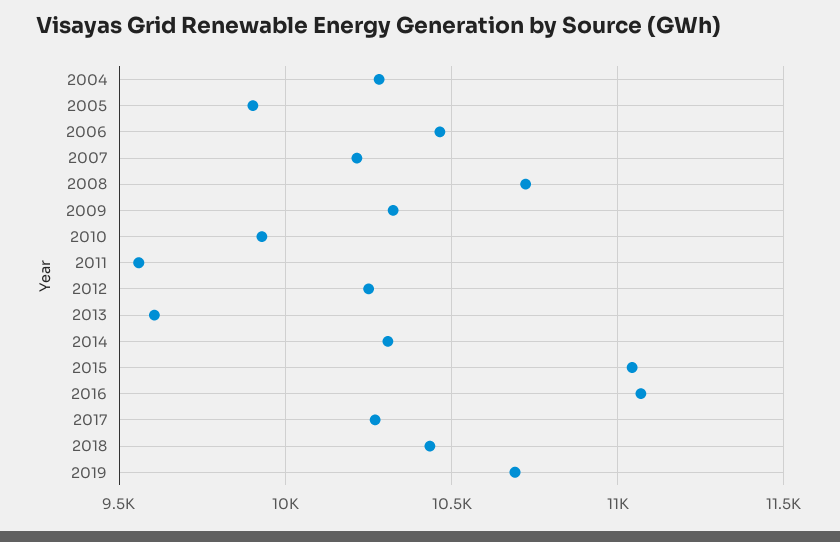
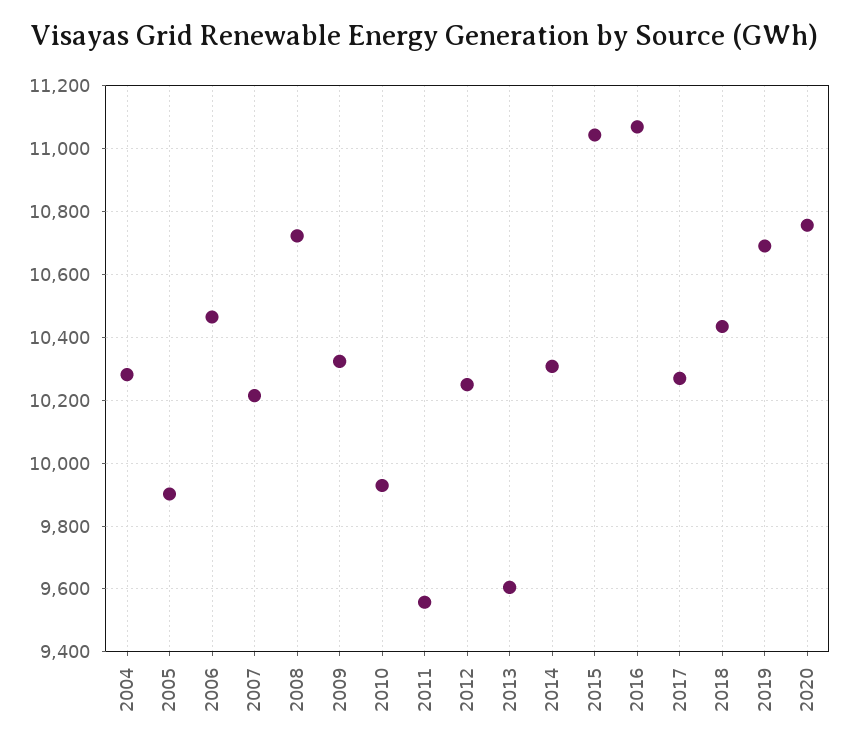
2020: none -> 10760

